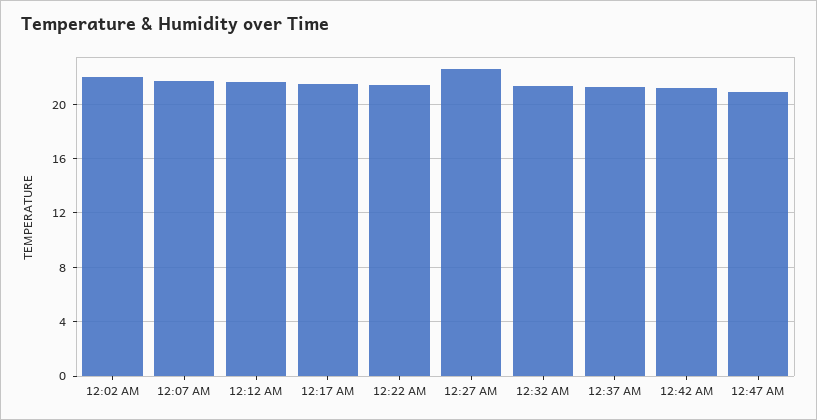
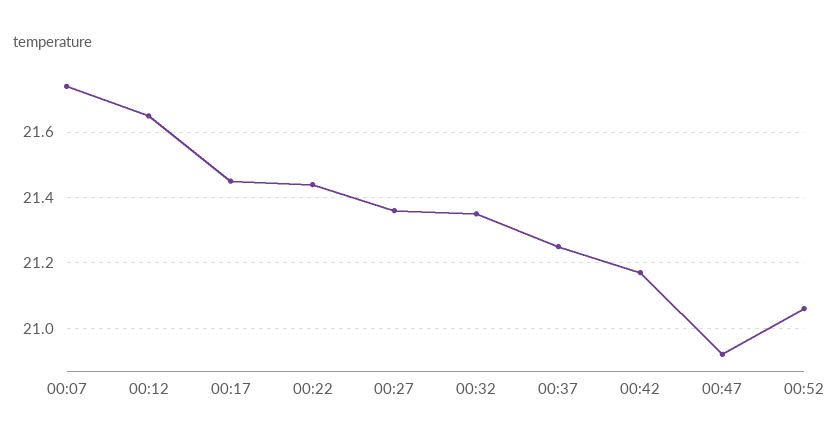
12:02 AM: 22 -> none
12:27 AM: 22.5 -> 21.35
00:52: none -> 21.05

